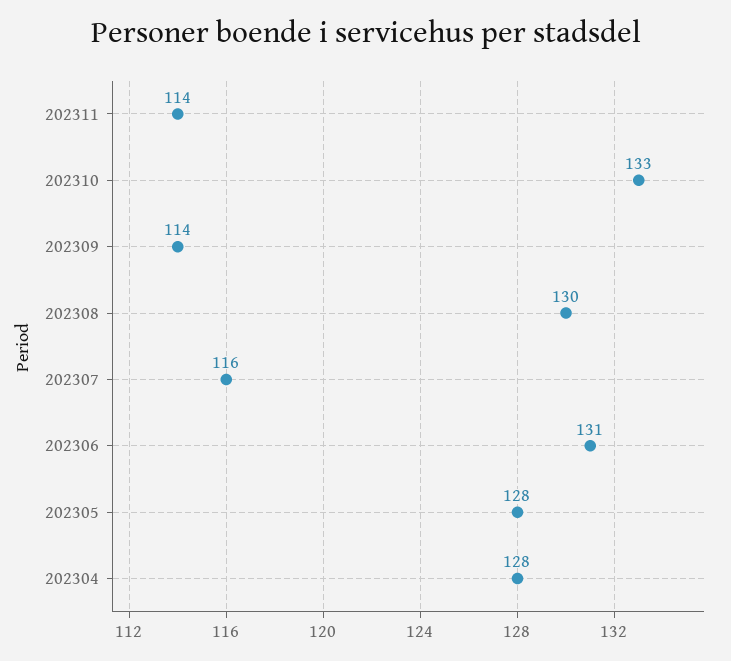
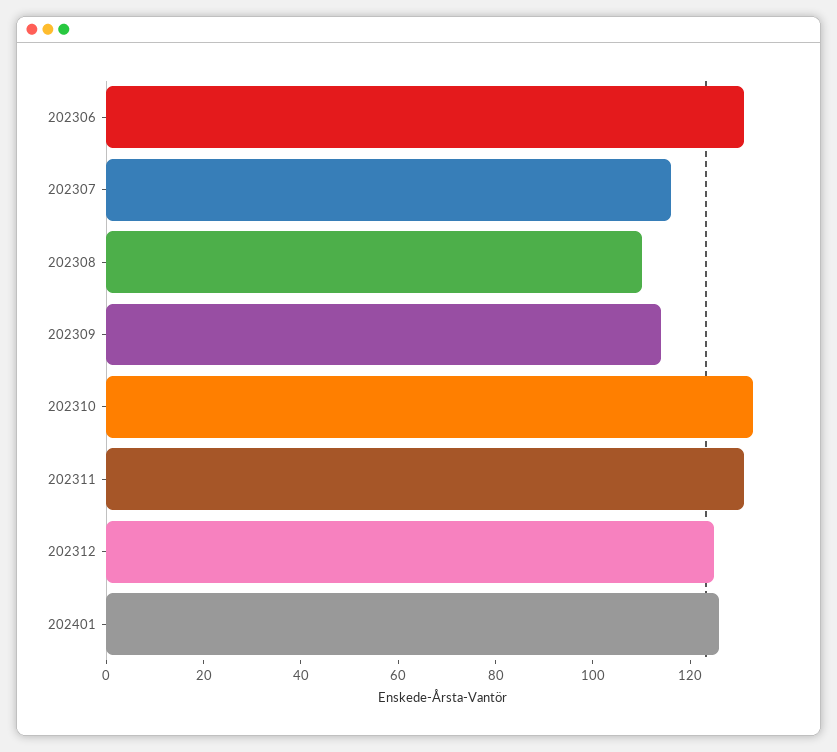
202311: 114 -> 130
202308: 130 -> 110
202305: 128 -> none
202304: 128 -> none
202312: none -> 125
202401: none -> 125

